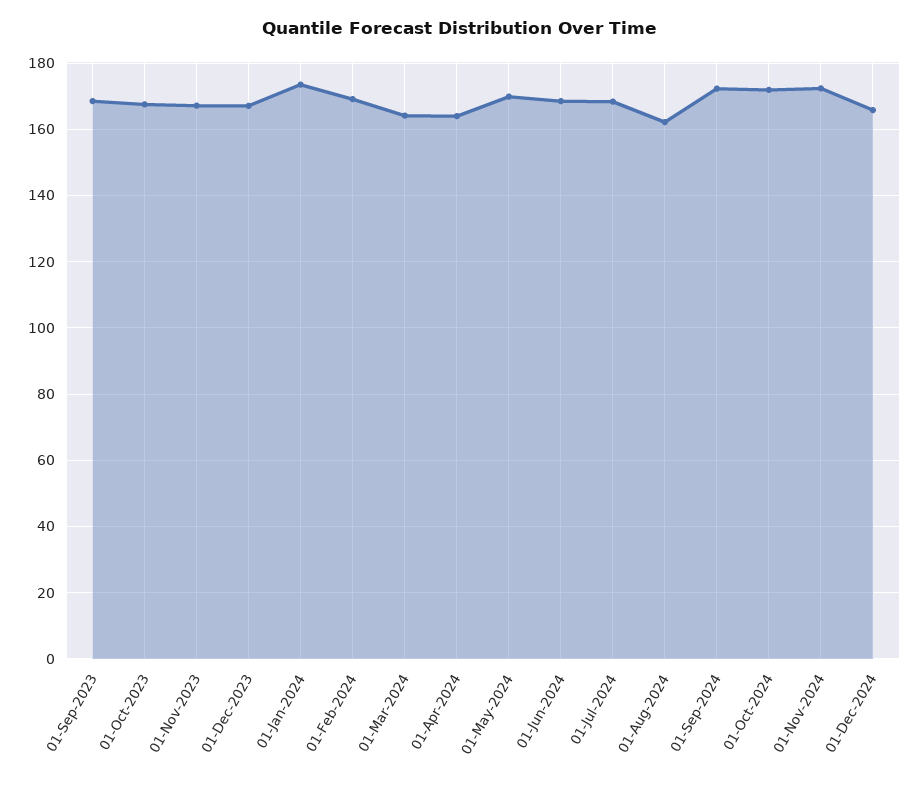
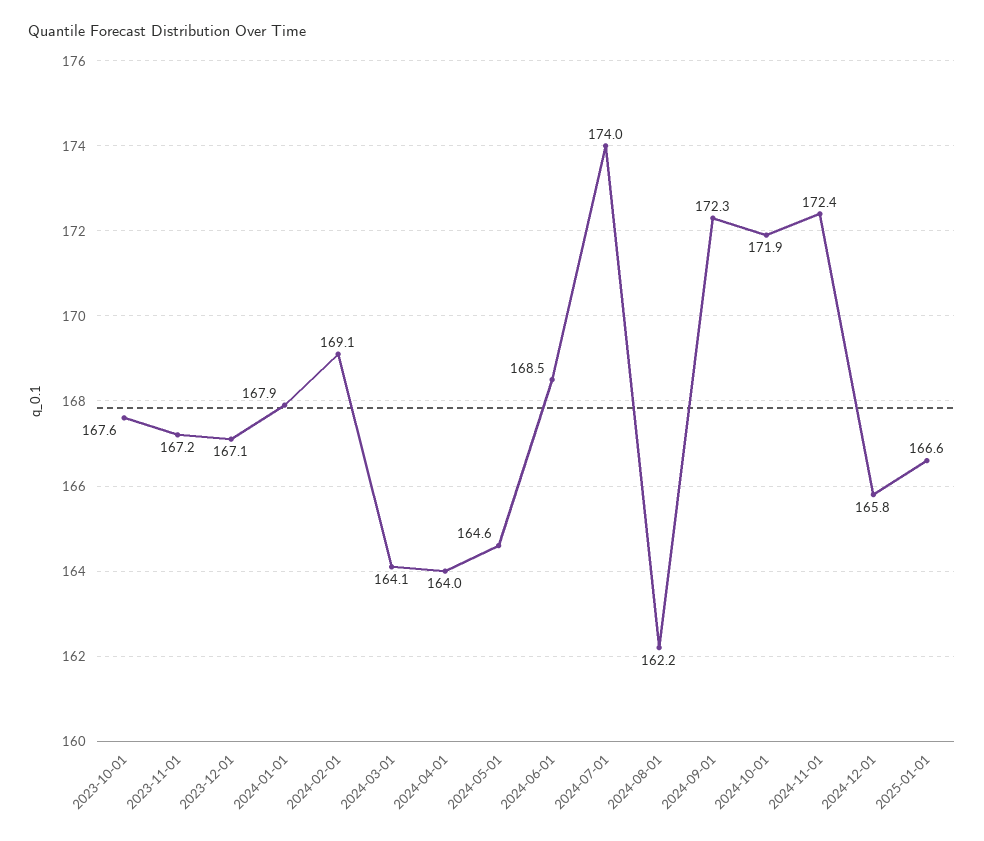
01-Sep-2023: 168 -> none
01-Jan-2024: 174 -> 167.9
01-May-2024: 170 -> 164.6
01-Jul-2024: 168 -> 174
2025-01-01: none -> 166.6

